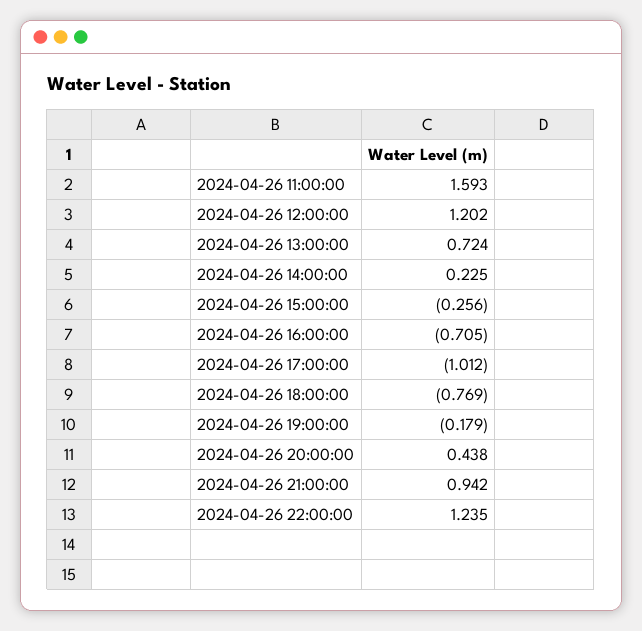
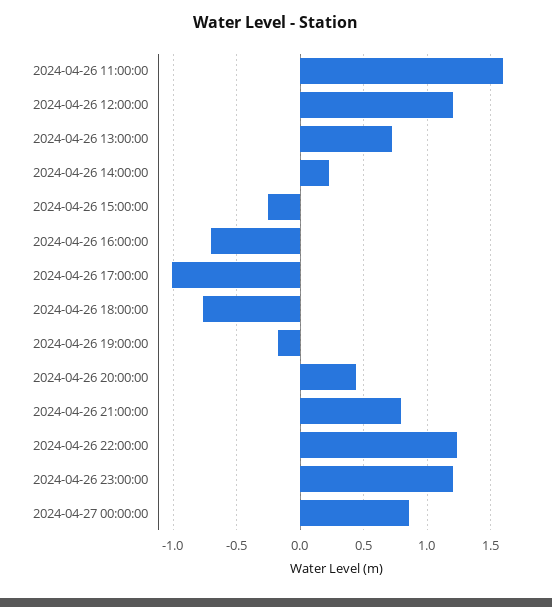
2024-04-26 21:00:00: 0.942 -> 0.8
2024-04-26 23:00:00: none -> 1.2
2024-04-27 00:00:00: none -> 0.85

